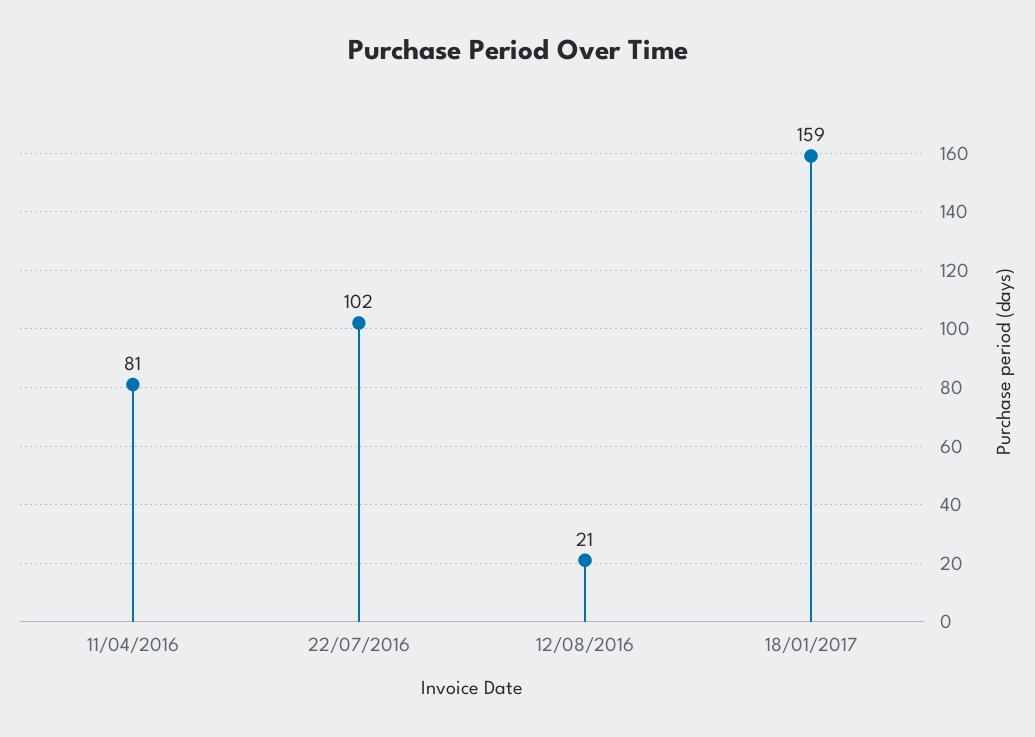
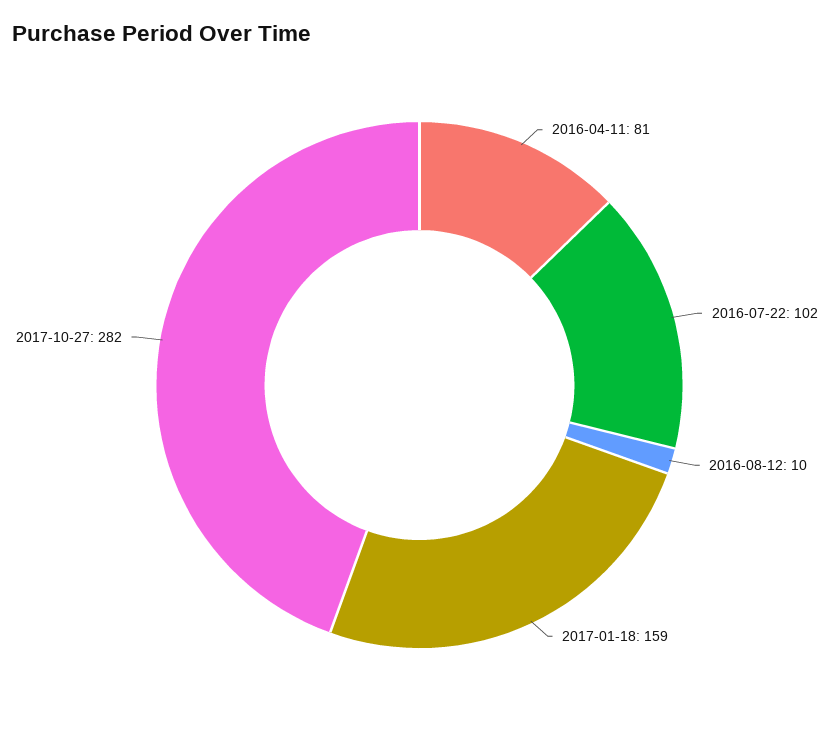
12/08/2016: 21 -> 10
2017-10-27: none -> 282

